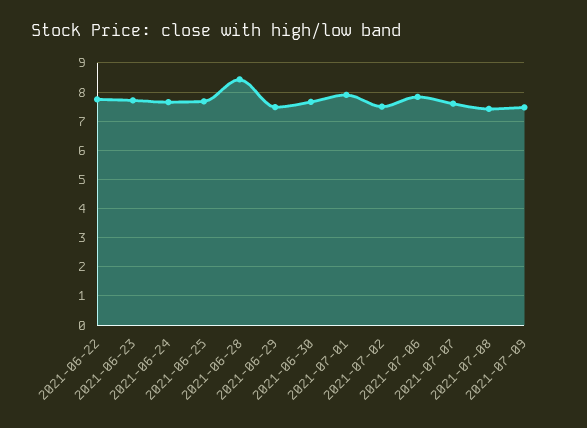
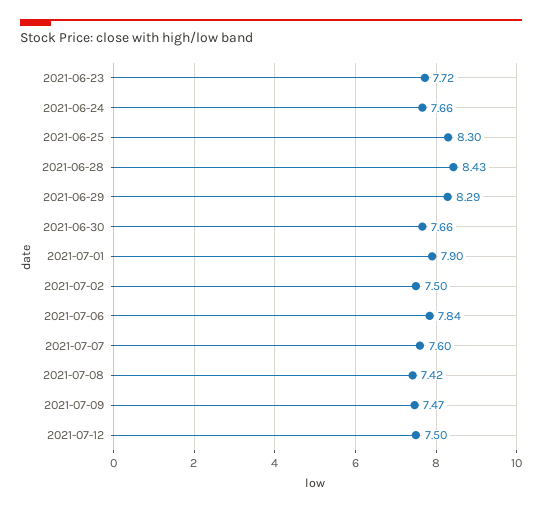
2021-06-22: 7.75 -> none
2021-06-25: 7.75 -> 8.3
2021-06-29: 7.5 -> 8.29
2021-07-12: none -> 7.5

